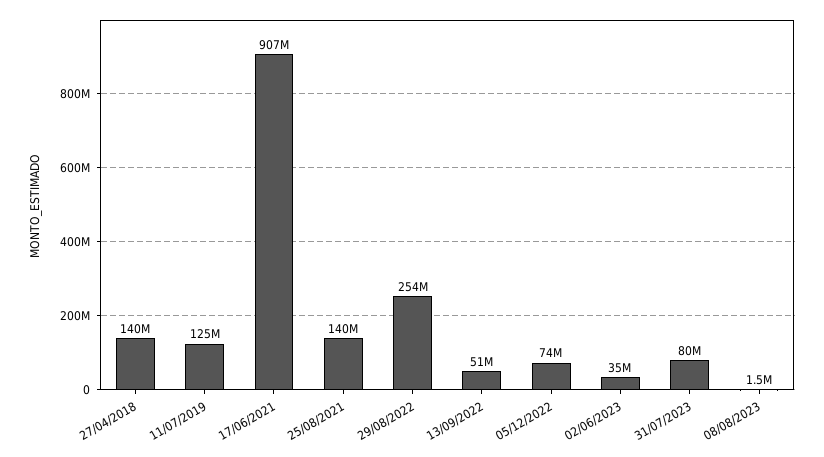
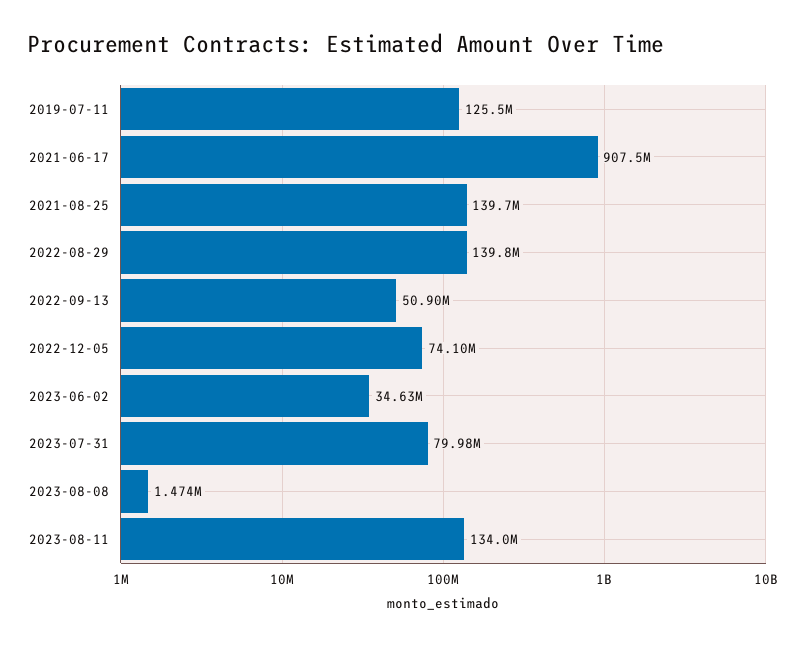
27/04/2018: 140000000 -> none
29/08/2022: 254000000 -> 139800000
2023-08-11: none -> 134000000

